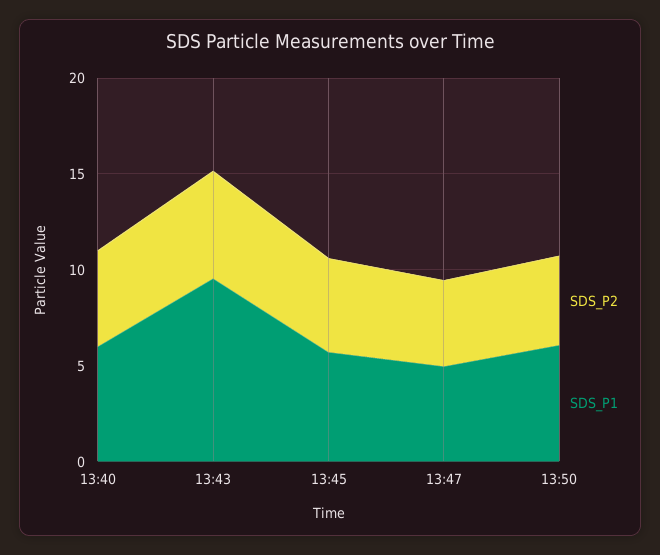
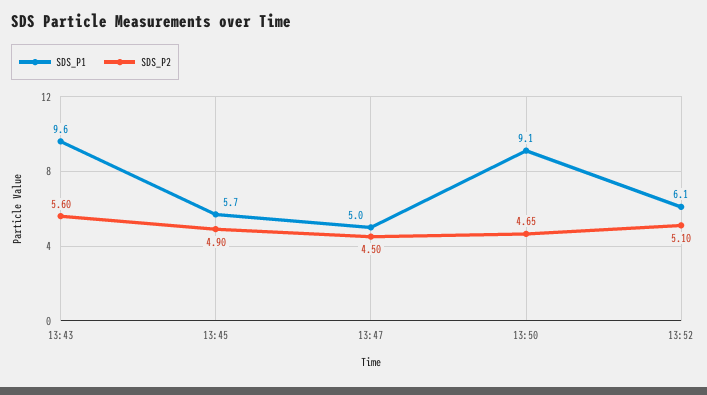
SDS_P2, 13:40: 5 -> none
SDS_P1, 13:40: 6 -> none
SDS_P1, 13:50: 6 -> 9.1
SDS_P1, 13:52: none -> 6.1
SDS_P2, 13:52: none -> 5.1

